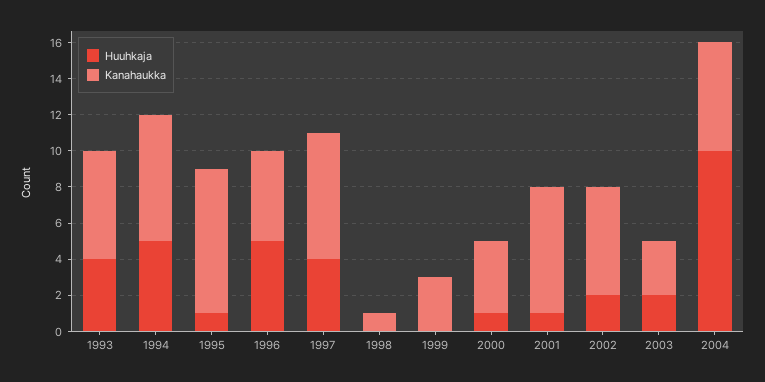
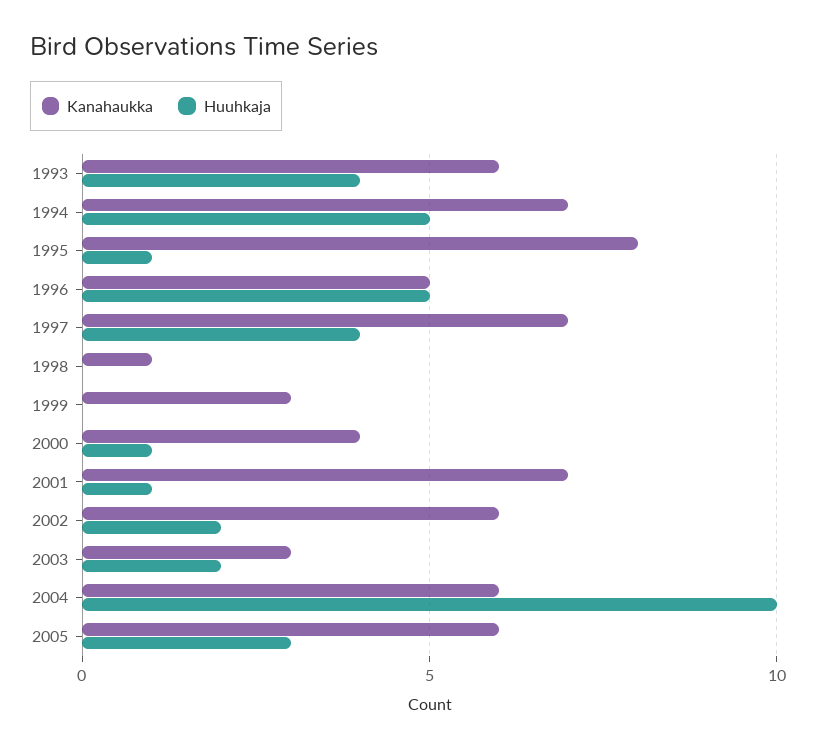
Kanahaukka, 2005: none -> 6
Huuhkaja, 2005: none -> 3

